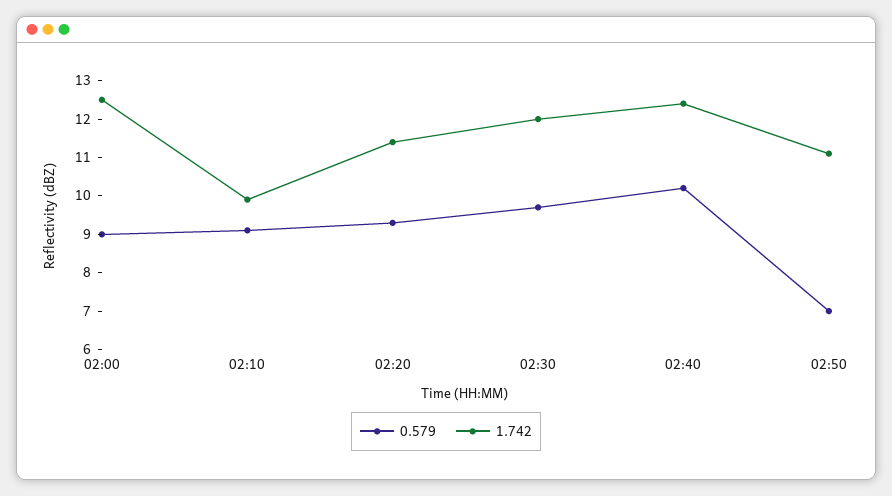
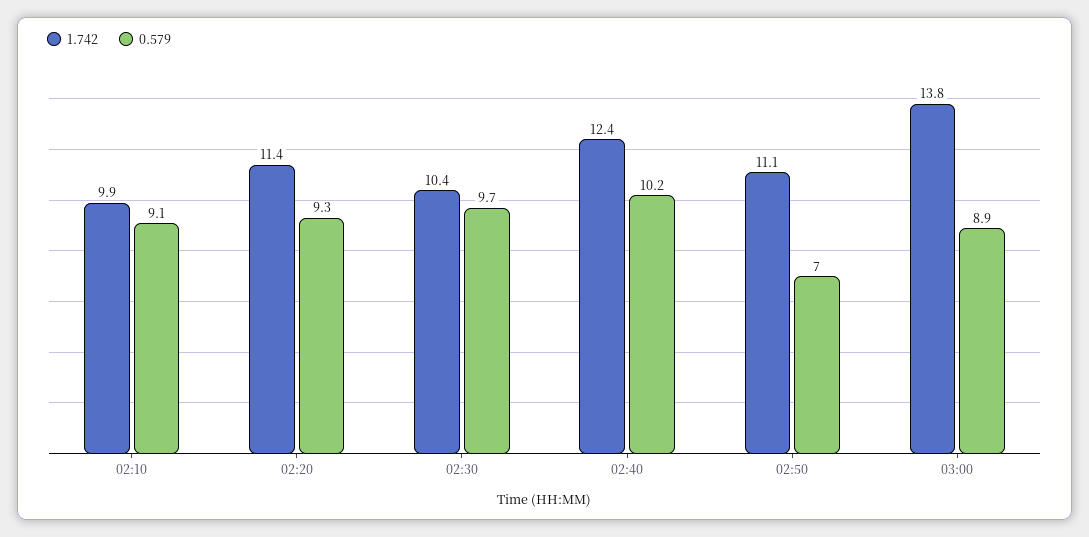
0.579, 02:00: 9 -> none
1.742, 02:00: 12.5 -> none
1.742, 02:30: 12 -> 10.4
1.742, 03:00: none -> 13.8
0.579, 03:00: none -> 8.9

